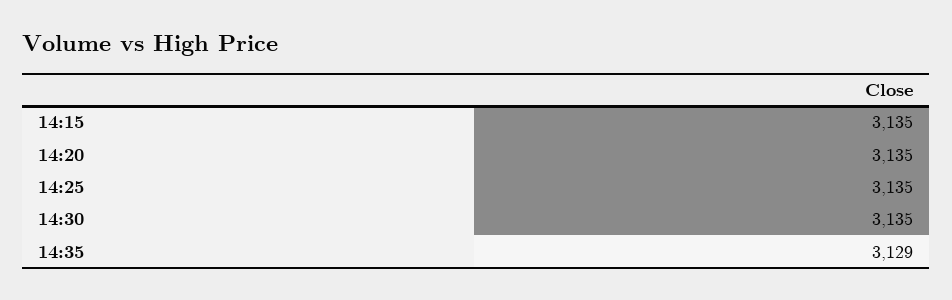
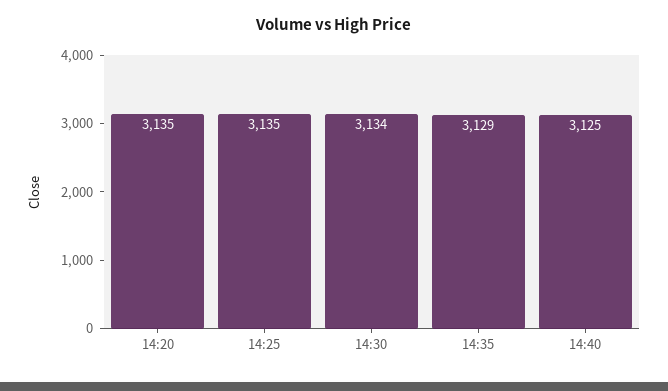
14:15: 3135 -> none
14:30: 3135 -> 3134
14:40: none -> 3125

